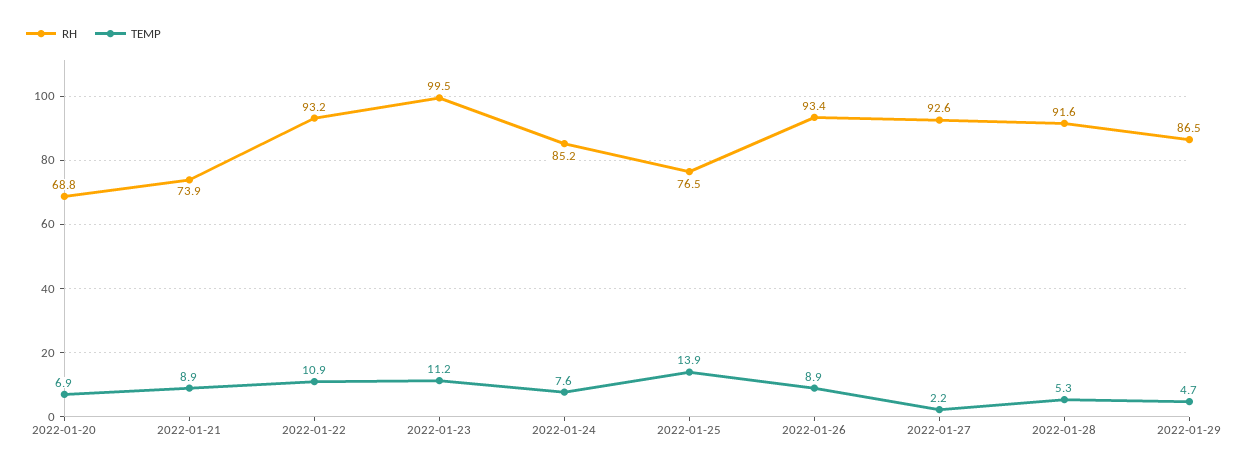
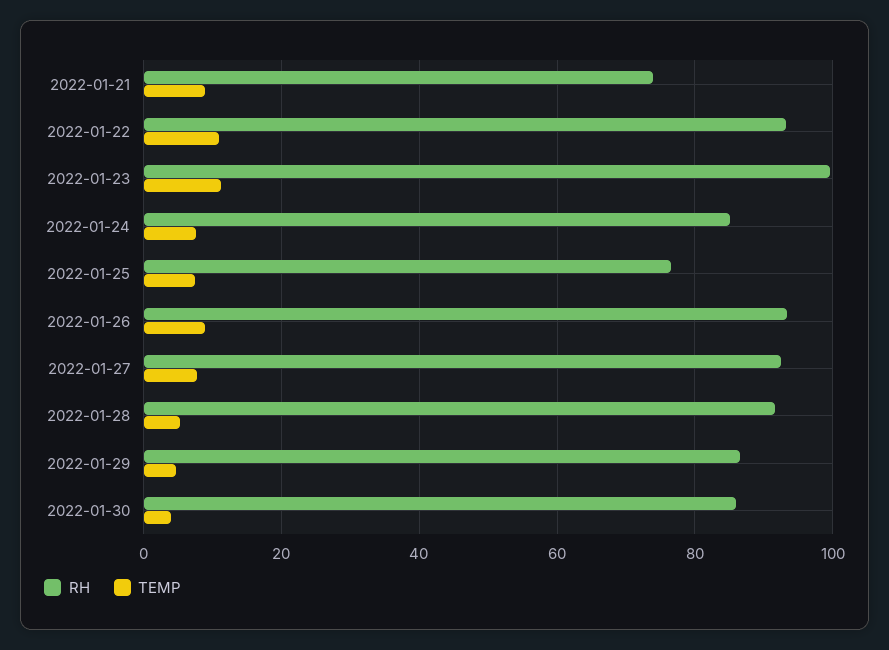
RH, 2022-01-20: 68.8 -> none
TEMP, 2022-01-20: 6.9 -> none
TEMP, 2022-01-25: 13.9 -> 8
TEMP, 2022-01-27: 2.2 -> 8
RH, 2022-01-30: none -> 86
TEMP, 2022-01-30: none -> 4

